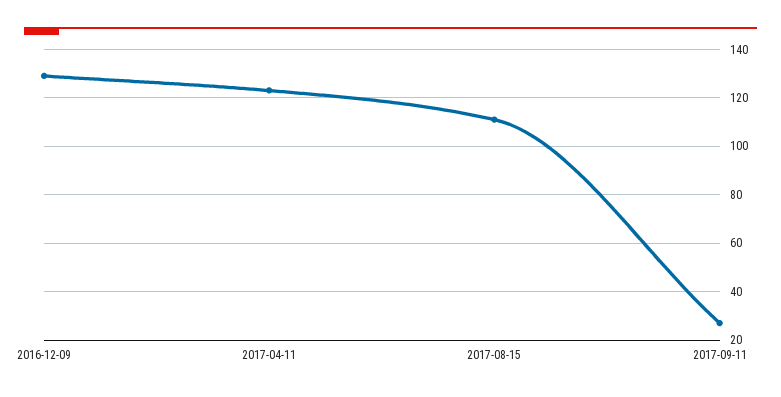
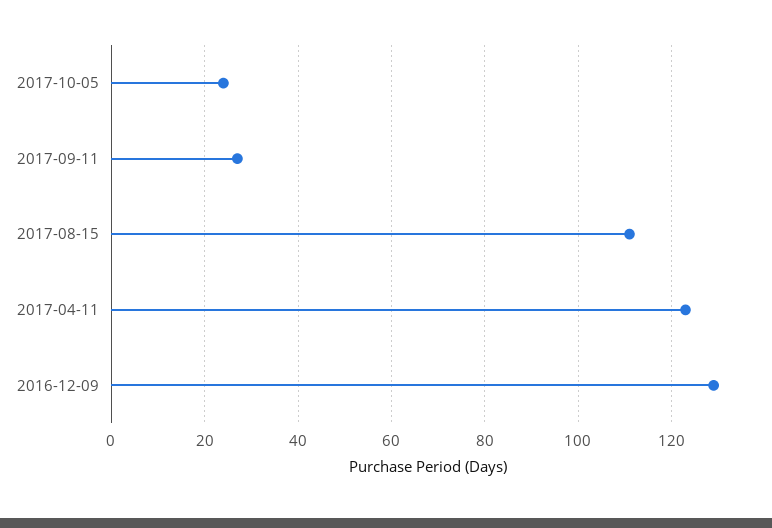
2017-10-05: none -> 25

